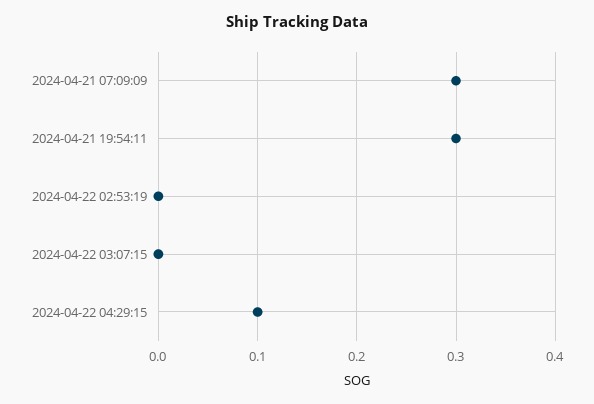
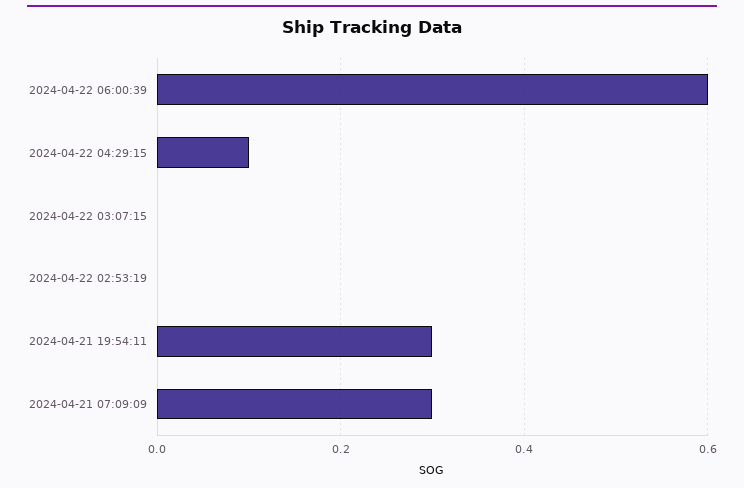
2024-04-22 06:00:39: none -> 0.6

